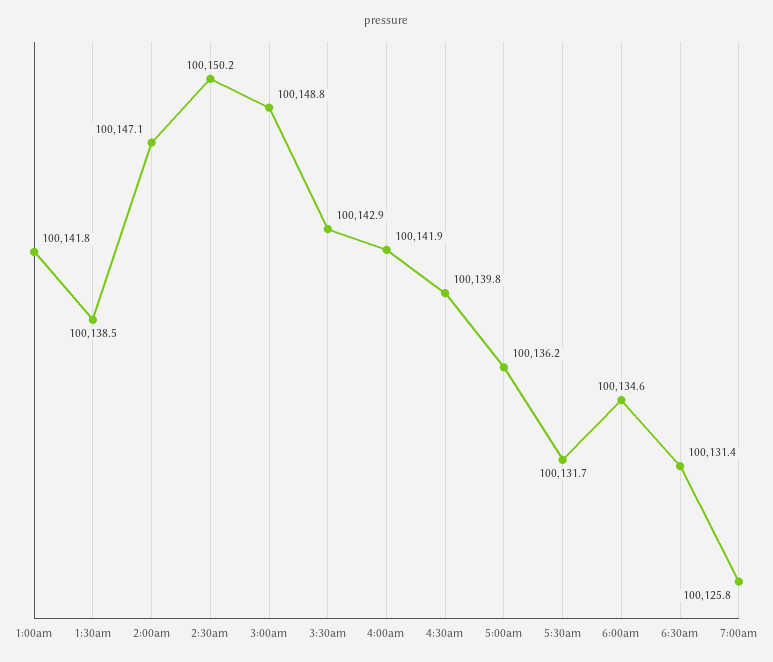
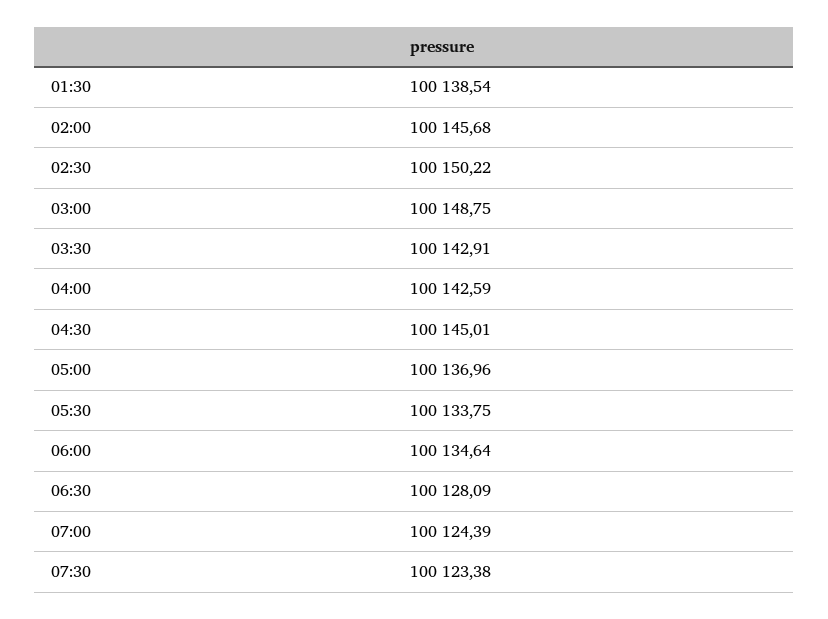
1:00am: 100141.8 -> none
2:00am: 100147.1 -> 100145.68
4:00am: 100141.9 -> 100142.59
4:30am: 100139.8 -> 100145.01
5:00am: 100136.2 -> 100136.96
5:30am: 100131.7 -> 100133.75
6:30am: 100131.4 -> 100128.09
7:00am: 100125.8 -> 100124.39
07:30: none -> 100123.38

